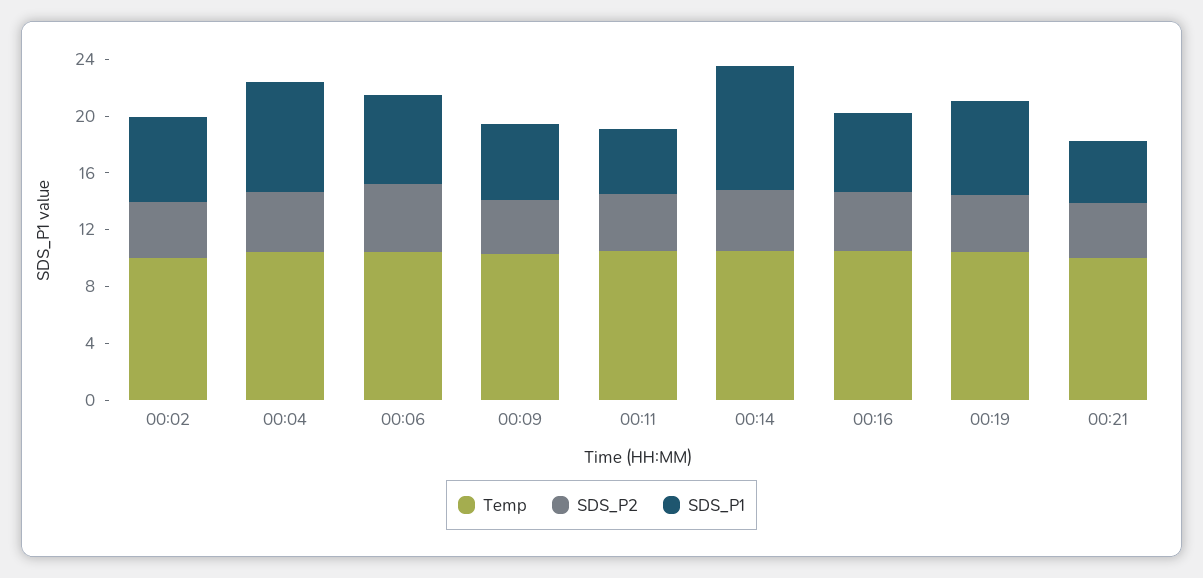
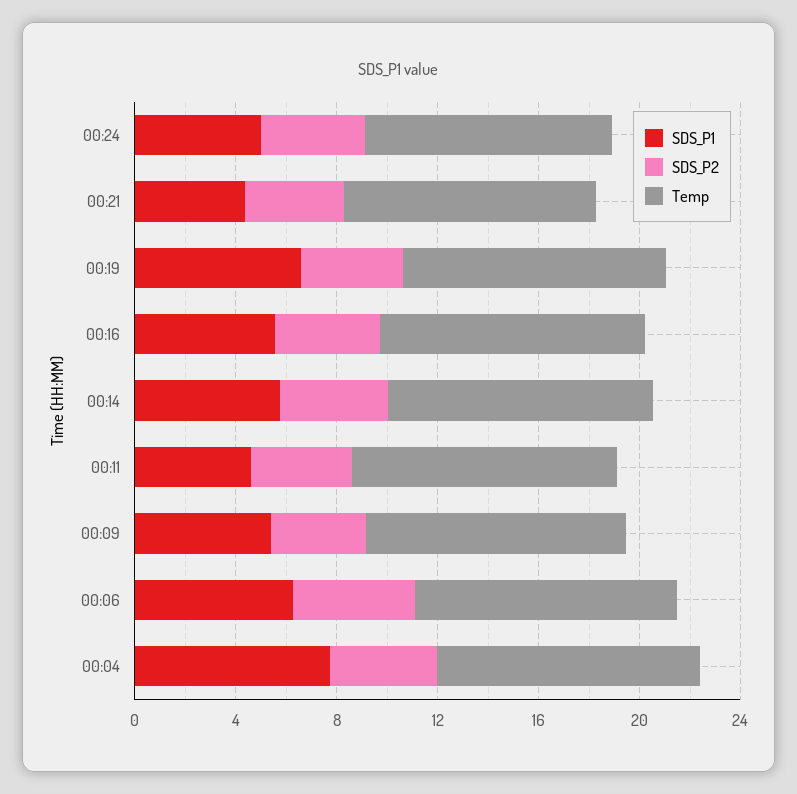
Temp, 00:02: 10 -> none
SDS_P2, 00:02: 4 -> none
SDS_P1, 00:02: 6 -> none
SDS_P1, 00:14: 9 -> 6
SDS_P1, 00:24: none -> 5
SDS_P2, 00:24: none -> 4
Temp, 00:24: none -> 10

